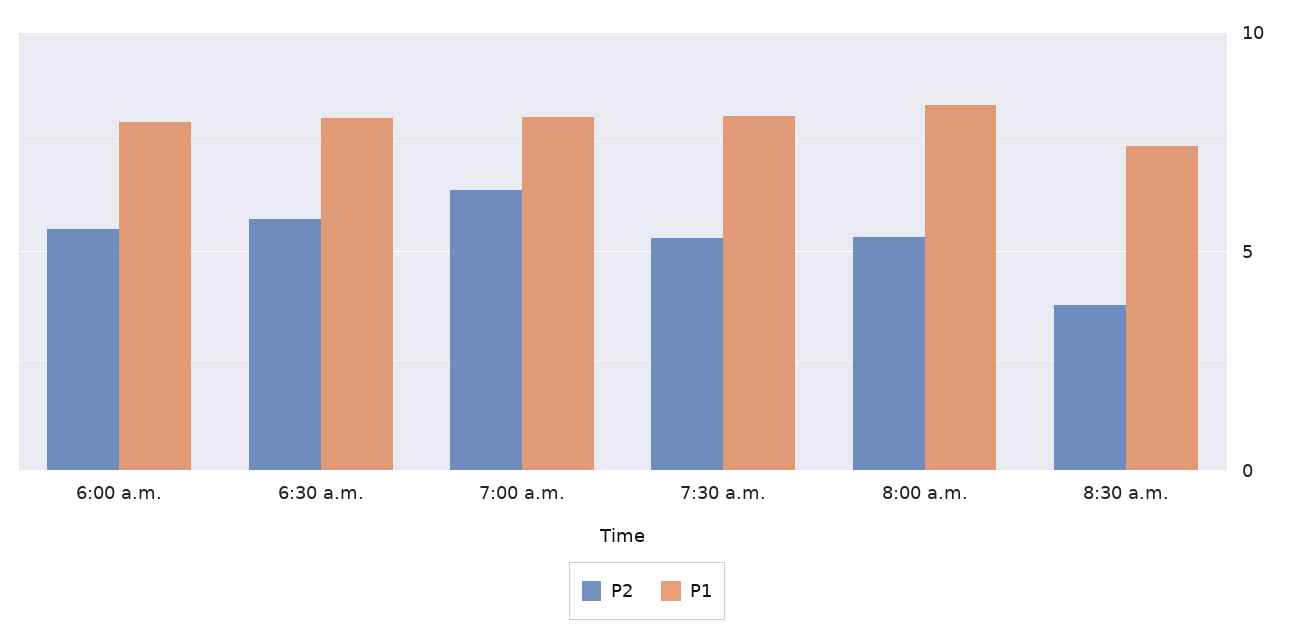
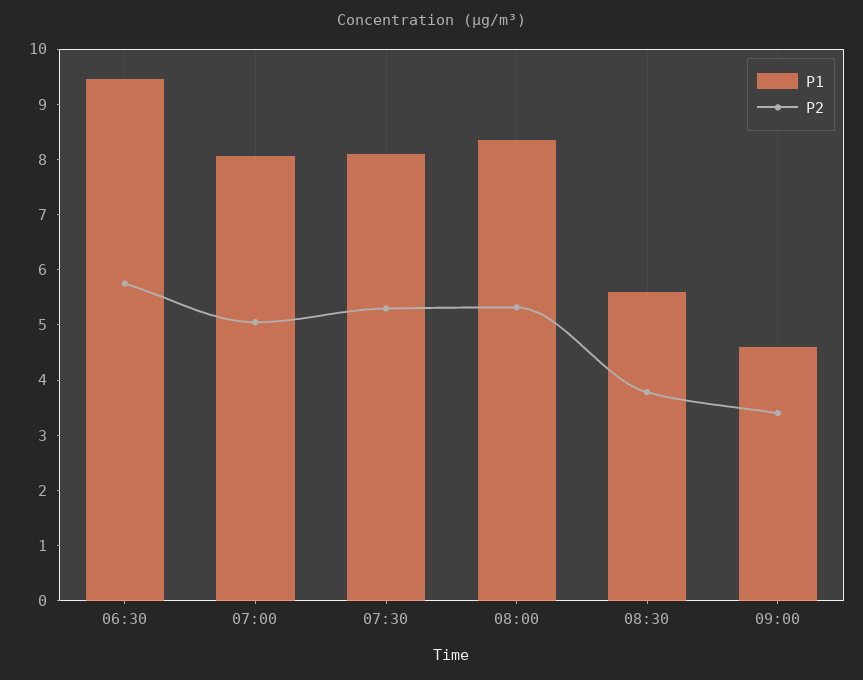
P2, 6:00 a.m.: 5.5 -> none
P1, 6:00 a.m.: 8 -> none
P1, 6:30 a.m.: 8 -> 9.4
P2, 7:00 a.m.: 6.5 -> 5
P1, 8:30 a.m.: 7.5 -> 5.6
P1, 09:00: none -> 4.6
P2, 09:00: none -> 3.4

